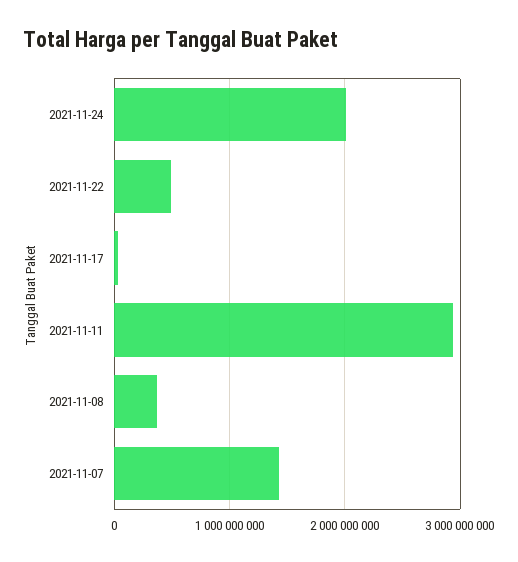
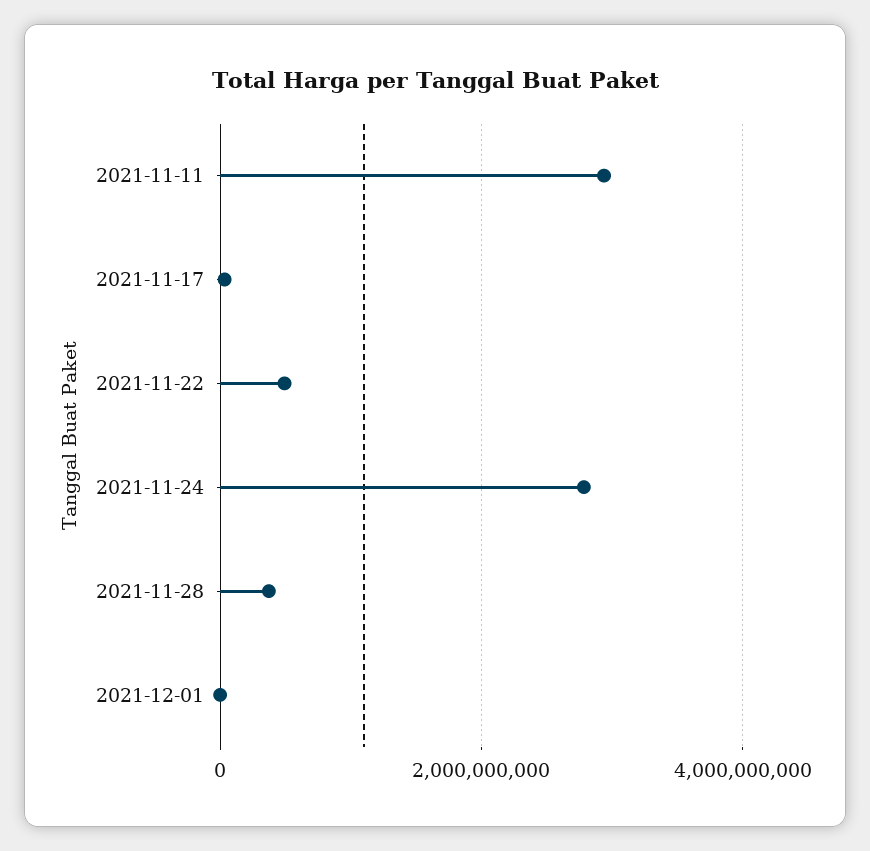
2021-11-24: 2000000000 -> 2800000000
2021-11-08: 400000000 -> none
2021-11-07: 1400000000 -> none
2021-11-28: none -> 400000000
2021-12-01: none -> 0

